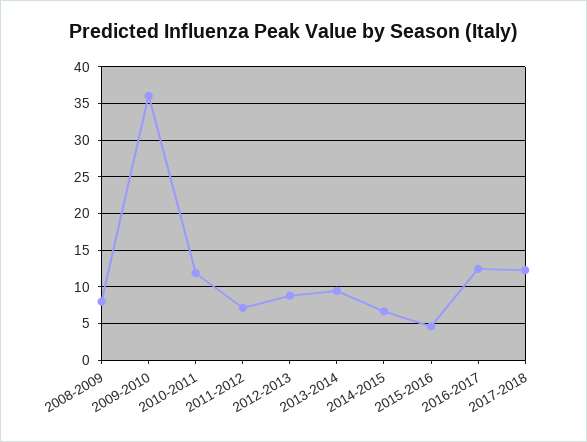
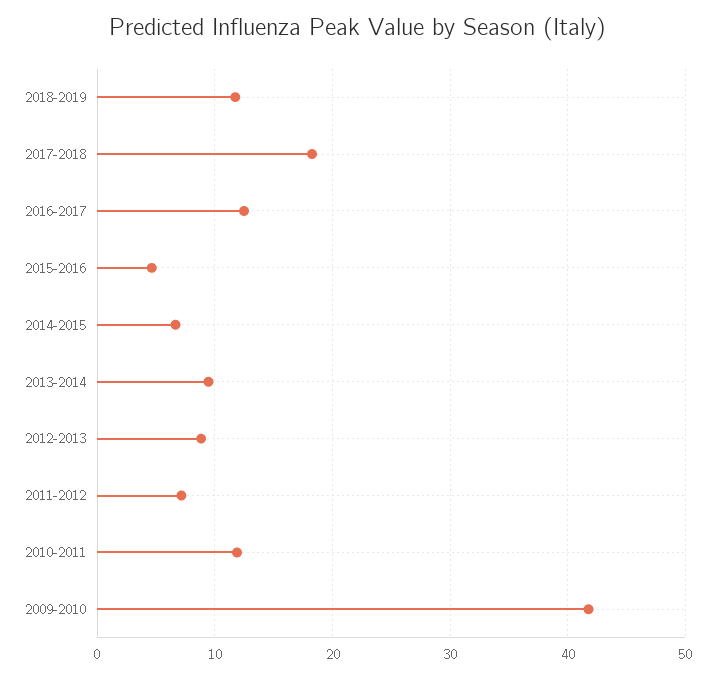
2008-2009: 8 -> none
2009-2010: 36 -> 42
2017-2018: 12 -> 18
2018-2019: none -> 12

